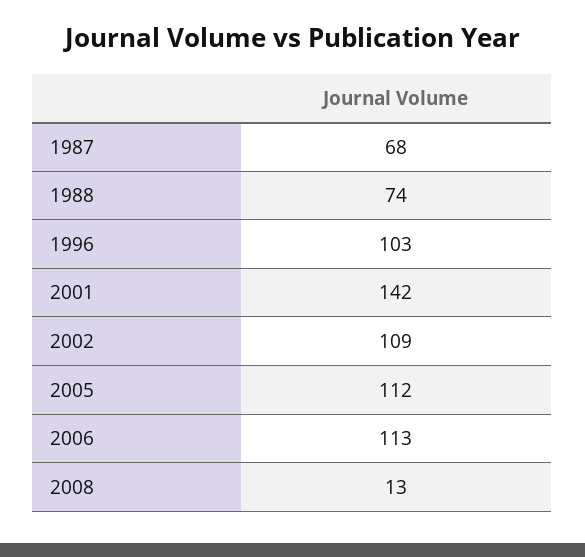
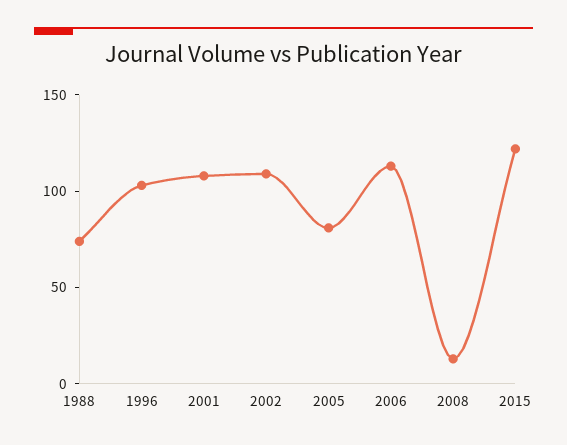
1987: 68 -> none
2001: 142 -> 110
2005: 112 -> 80
2015: none -> 120

